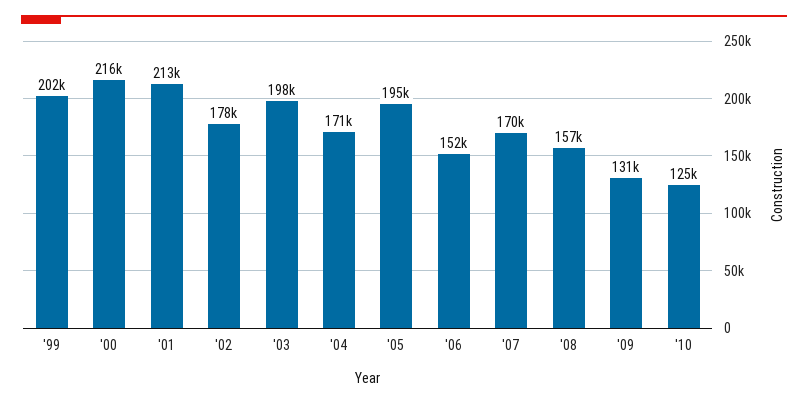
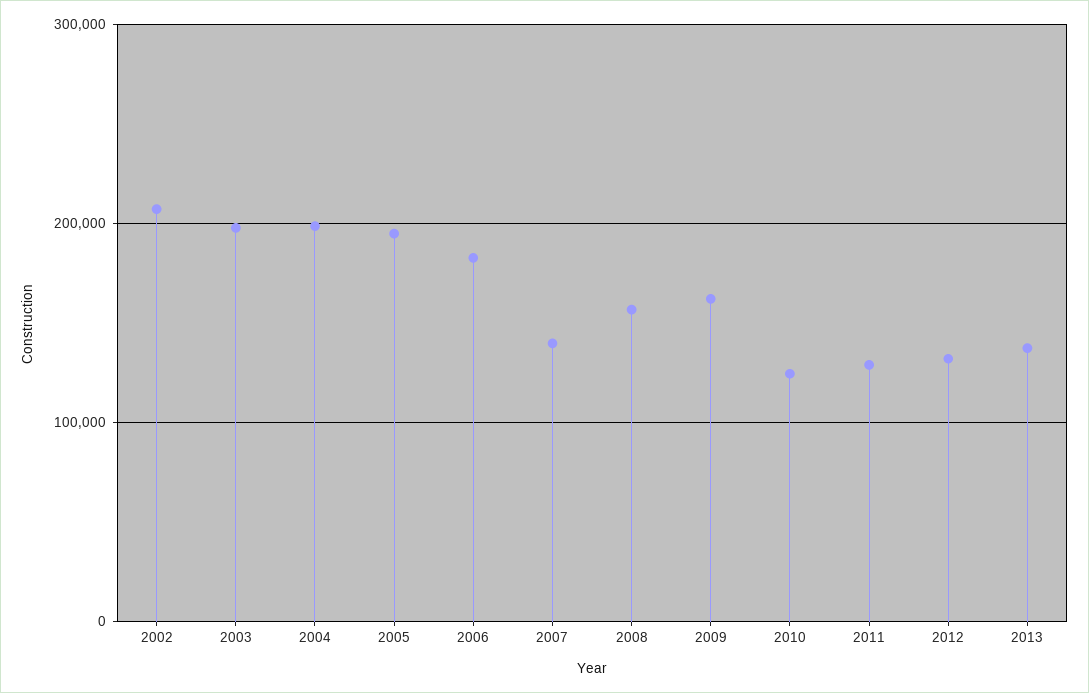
'99: 202000 -> none
'00: 216000 -> none
'01: 213000 -> none
'02: 178000 -> 210000
'04: 171000 -> 200000
'06: 152000 -> 180000
'07: 170000 -> 140000
'09: 131000 -> 160000
2011: none -> 130000
2012: none -> 130000
2013: none -> 140000

